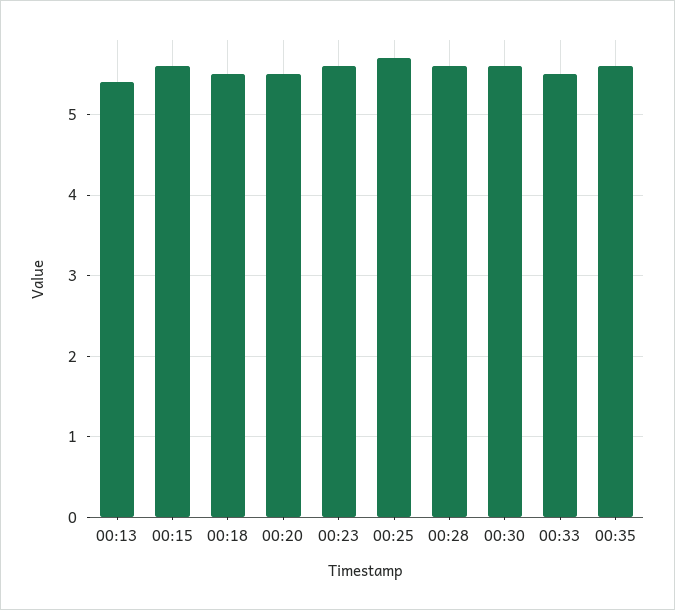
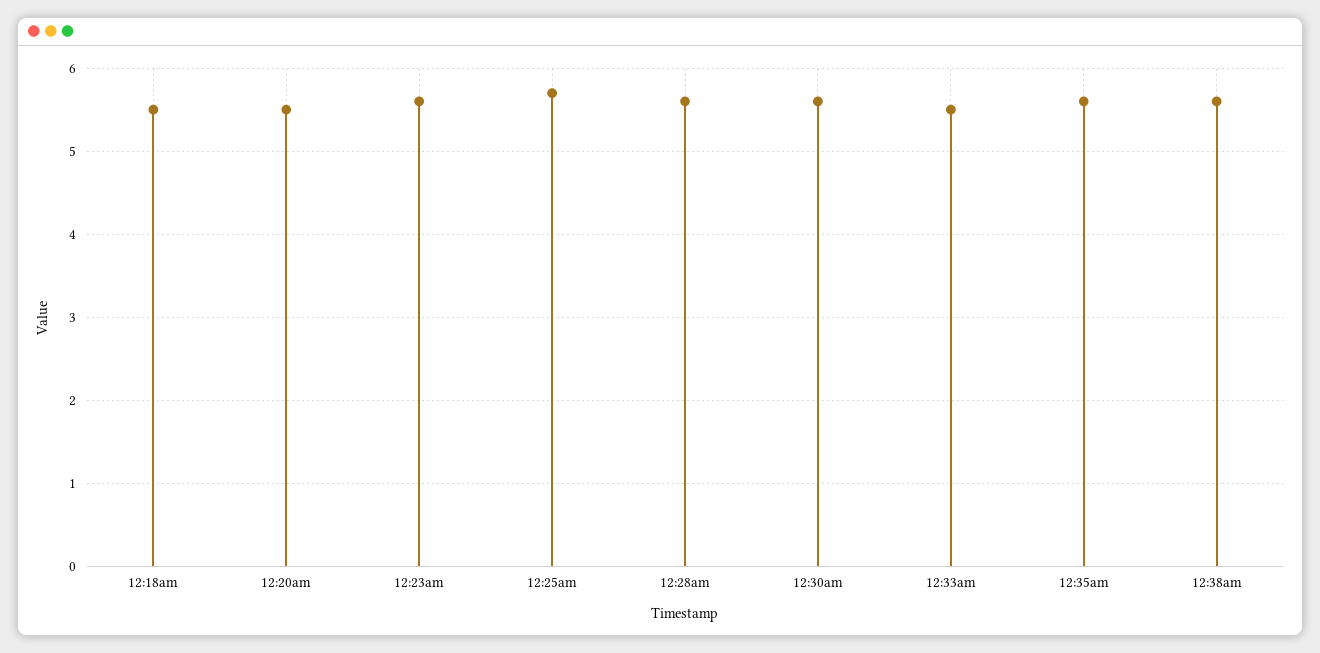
00:13: 5.4 -> none
00:15: 5.6 -> none
12:38am: none -> 5.6

